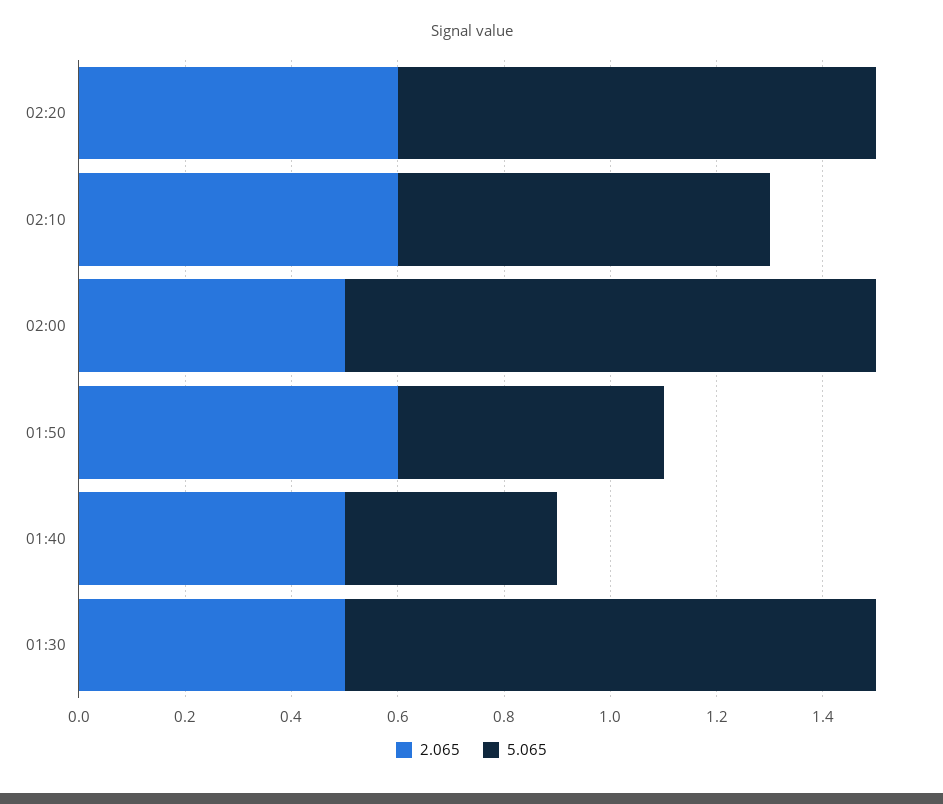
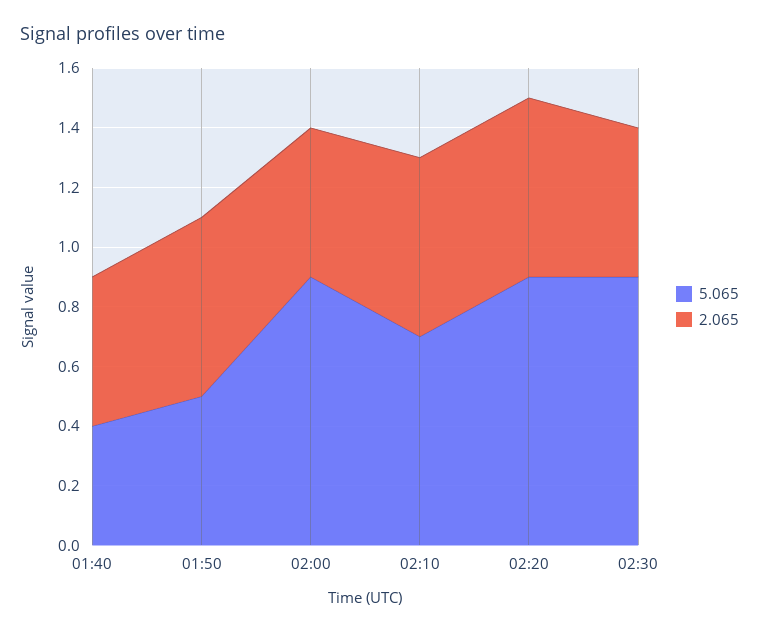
5.065, 02:00: 1 -> 0.9
2.065, 01:30: 0.5 -> none
5.065, 01:30: 1 -> none
5.065, 02:30: none -> 0.9
2.065, 02:30: none -> 0.5

